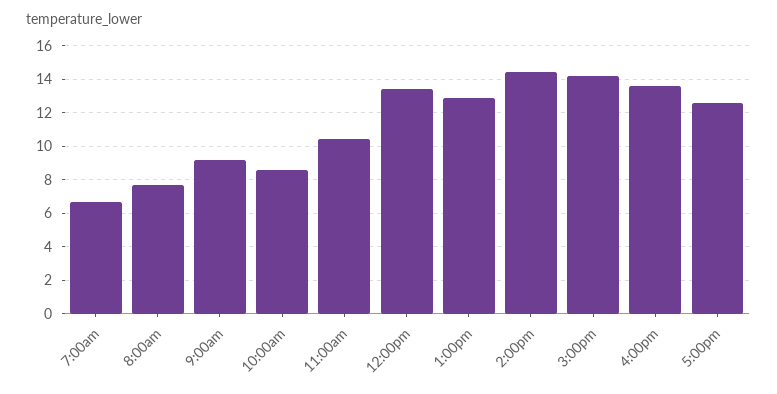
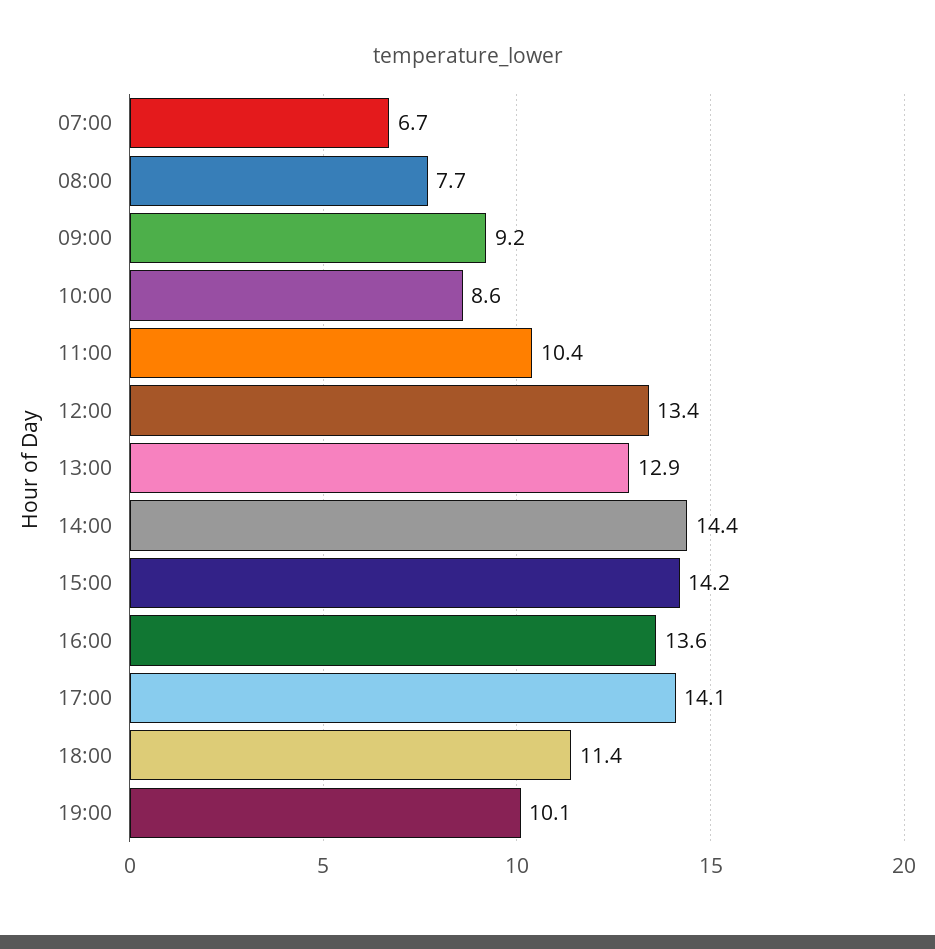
5:00pm: 12.5 -> 14.1
18:00: none -> 11.4
19:00: none -> 10.1

